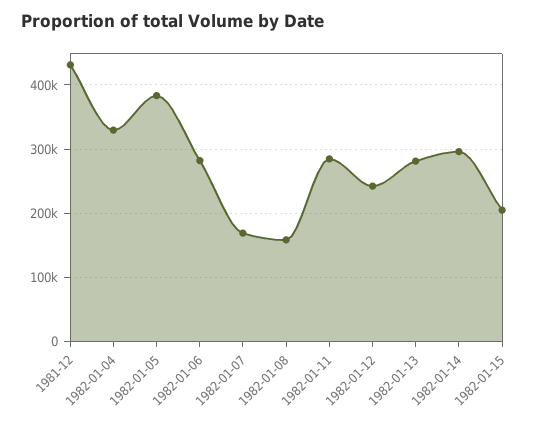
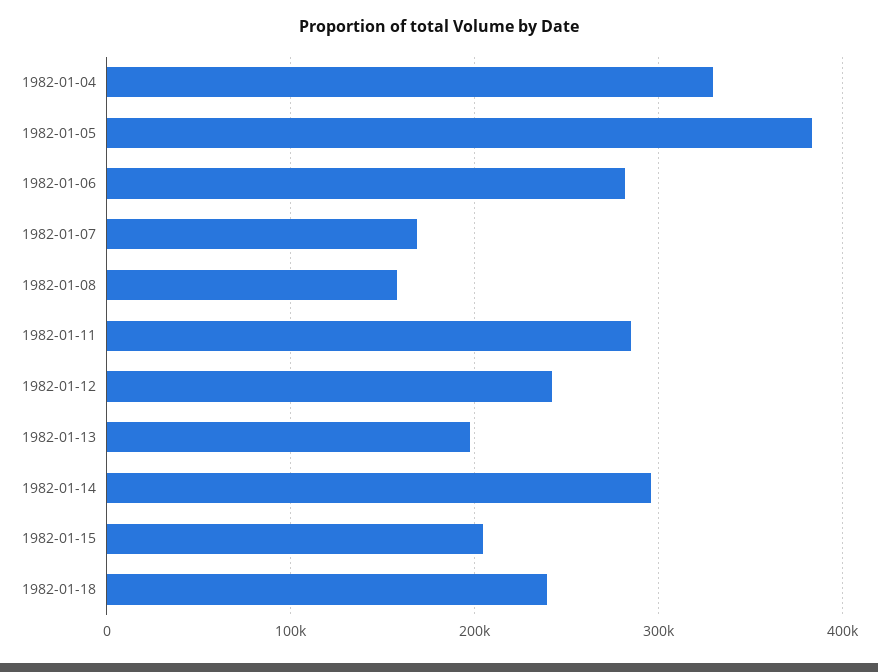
1981-12: 430000 -> none
1982-01-13: 280000 -> 200000
1982-01-18: none -> 240000

